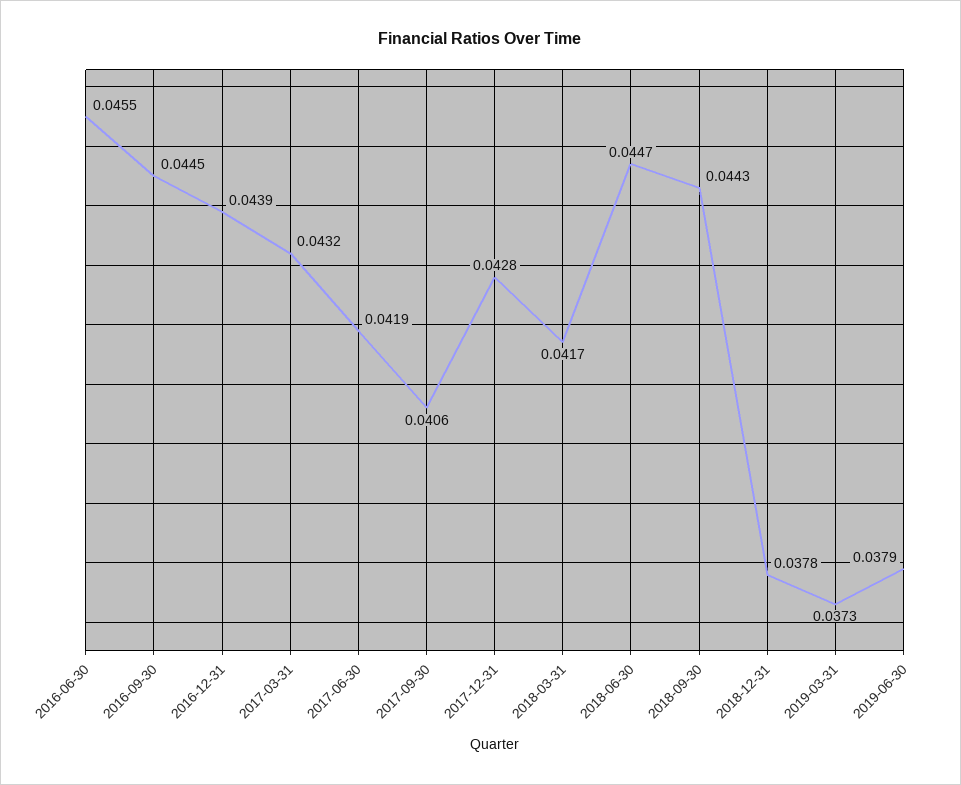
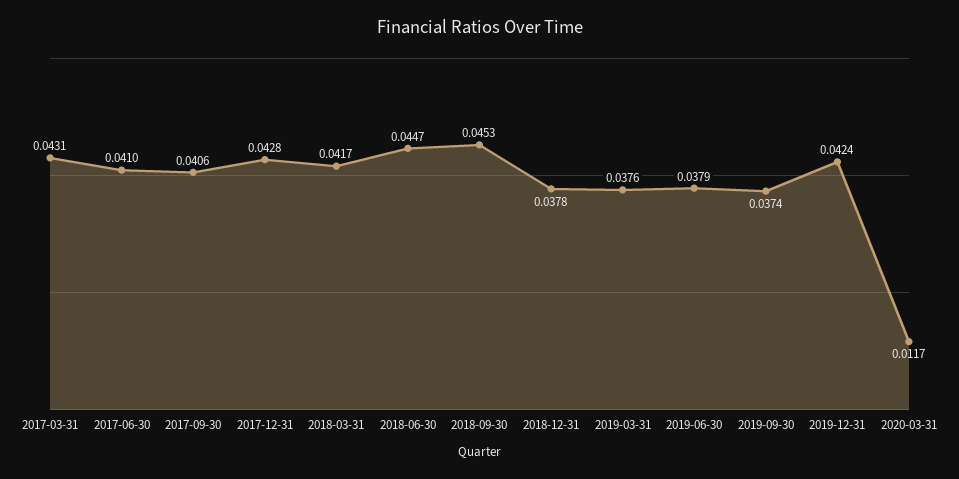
2016-06-30: 0.0455 -> none
2016-09-30: 0.0445 -> none
2016-12-31: 0.0439 -> none
2017-03-31: 0.0432 -> 0.0431
2017-06-30: 0.0419 -> 0.041
2018-09-30: 0.0443 -> 0.0453
2019-03-31: 0.0373 -> 0.0376
2019-09-30: none -> 0.0374
2019-12-31: none -> 0.0424
2020-03-31: none -> 0.0117

